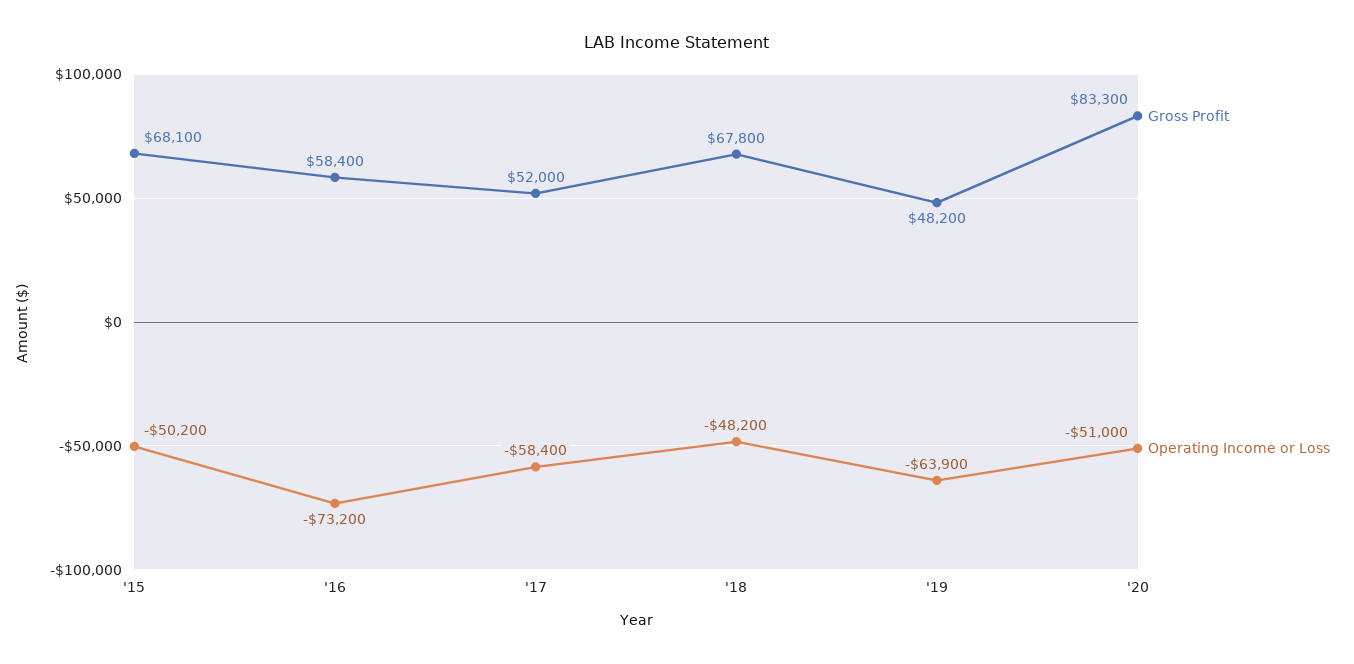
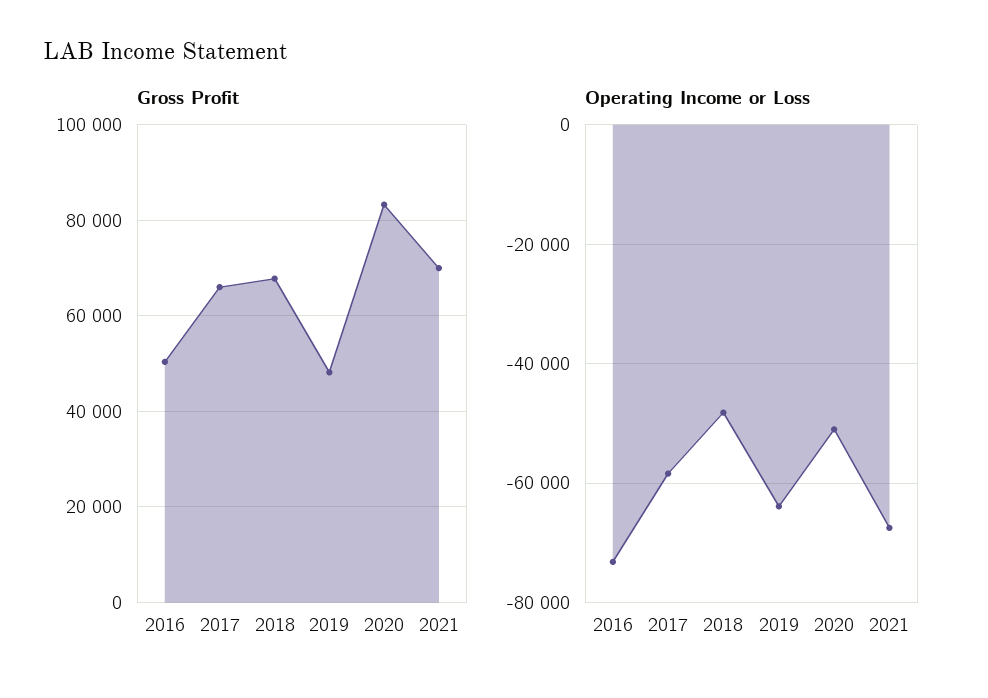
Gross Profit, '15: 68100 -> none
Operating Income or Loss, '15: -50200 -> none
Gross Profit, '16: 58400 -> 50000
Gross Profit, '17: 52000 -> 66000
Gross Profit, 2021: none -> 70000
Operating Income or Loss, 2021: none -> -68000

